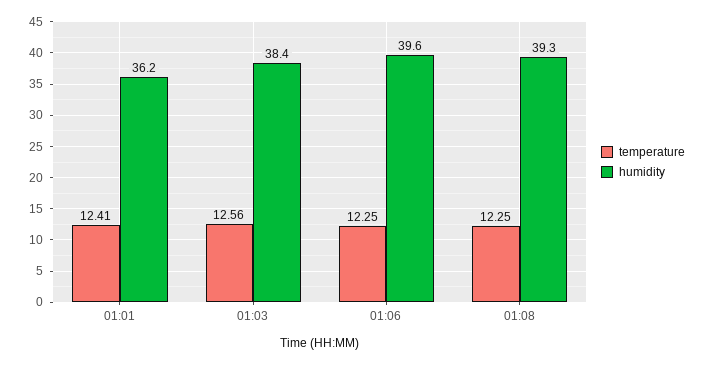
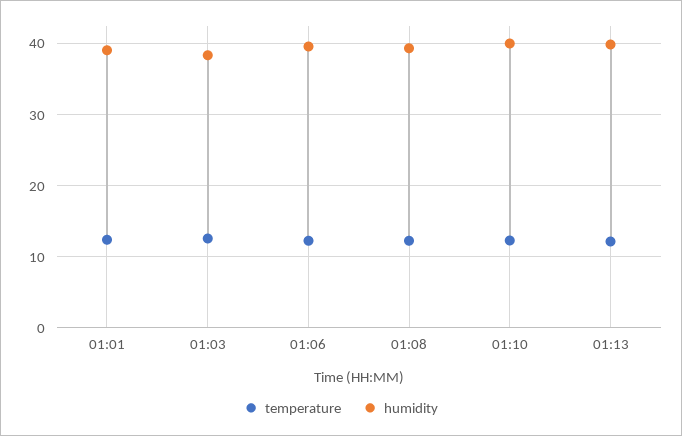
humidity, 01:01: 36.2 -> 39
temperature, 01:10: none -> 12
humidity, 01:10: none -> 40
temperature, 01:13: none -> 12
humidity, 01:13: none -> 40

